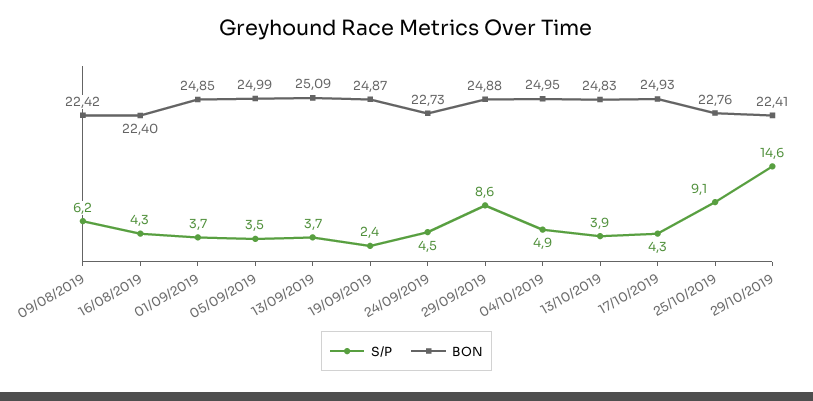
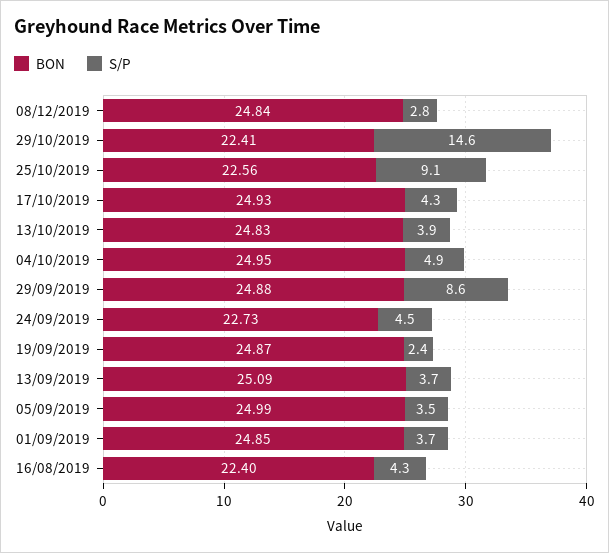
S/P, 09/08/2019: 6.2 -> none
BON, 09/08/2019: 22.42 -> none
BON, 25/10/2019: 22.76 -> 22.56
BON, 08/12/2019: none -> 24.84
S/P, 08/12/2019: none -> 2.8

